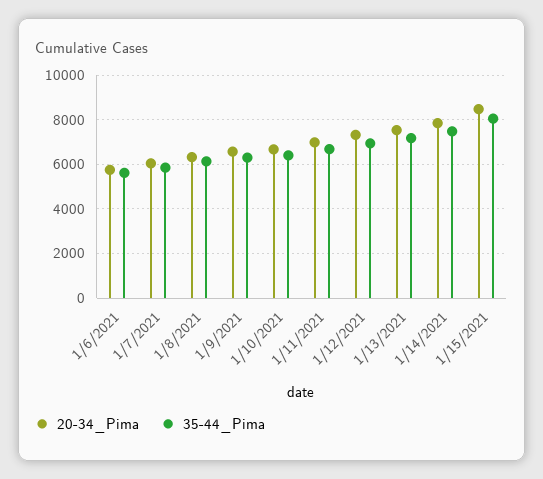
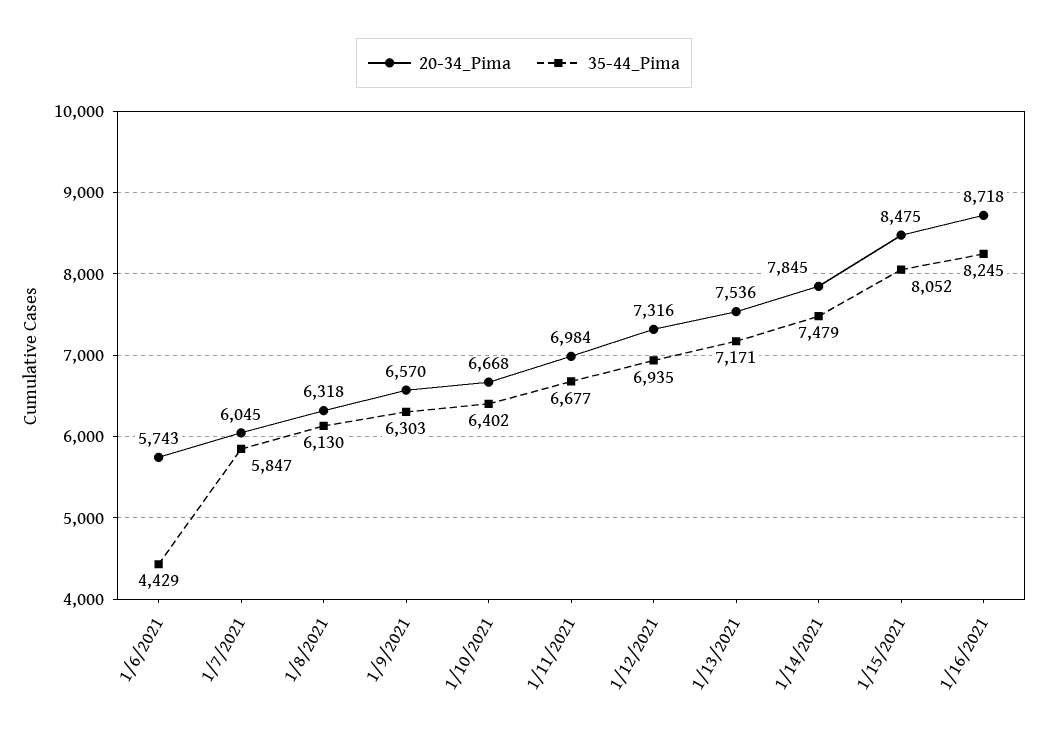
35-44_Pima, 1/6/2021: 5500 -> 4429
20-34_Pima, 1/16/2021: none -> 8718
35-44_Pima, 1/16/2021: none -> 8245

